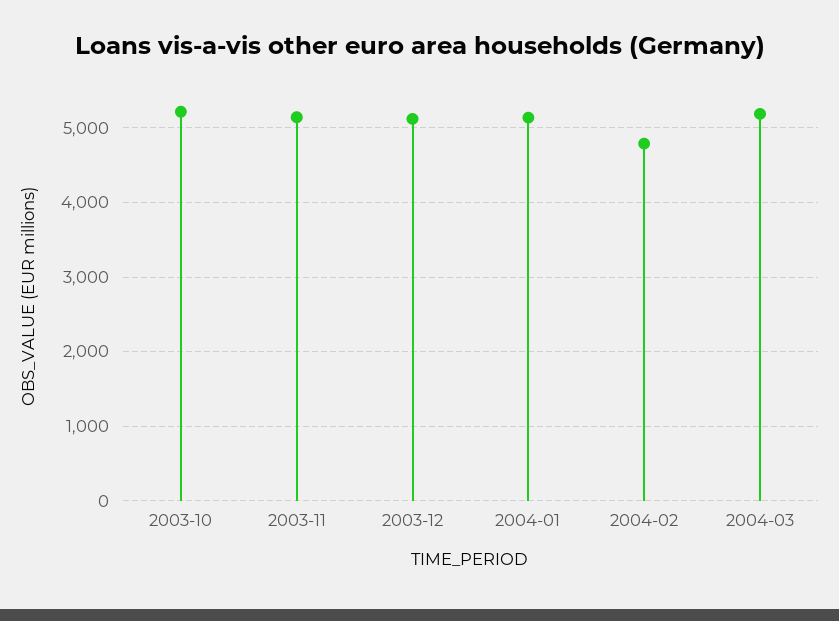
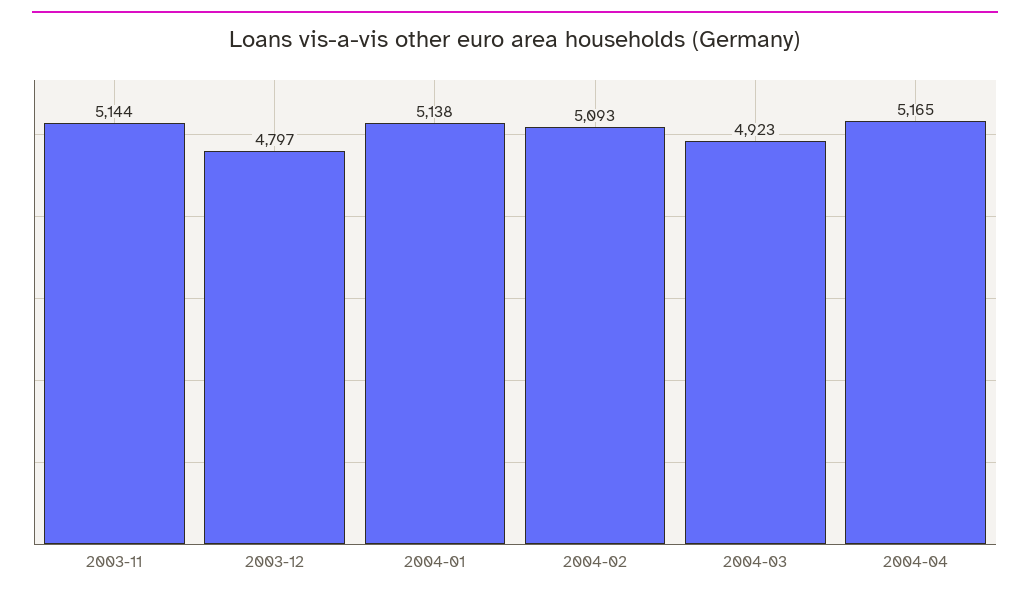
2003-10: 5200 -> none
2003-12: 5100 -> 4797
2004-02: 4800 -> 5093
2004-03: 5200 -> 4923
2004-04: none -> 5165

